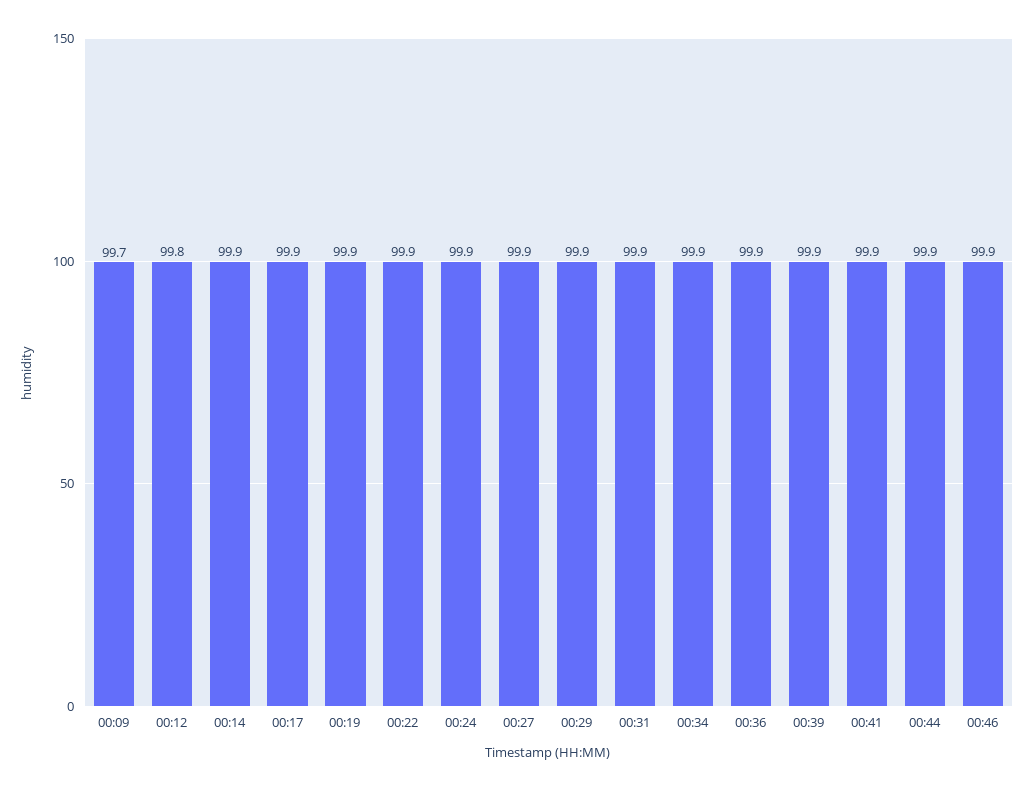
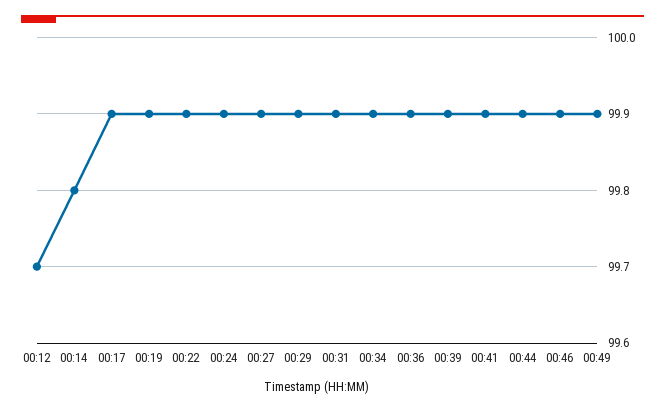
00:09: 99.7 -> none
00:12: 99.8 -> 99.7
00:14: 99.9 -> 99.8
00:49: none -> 99.9

